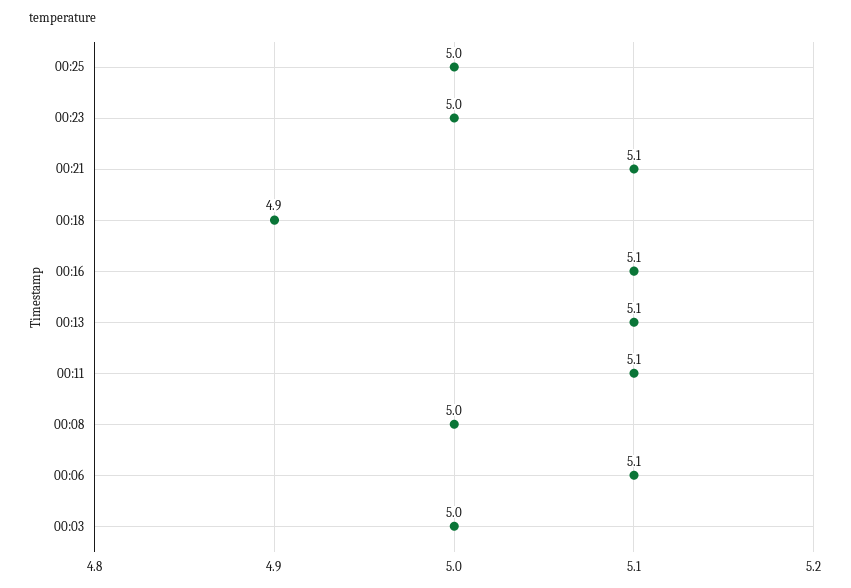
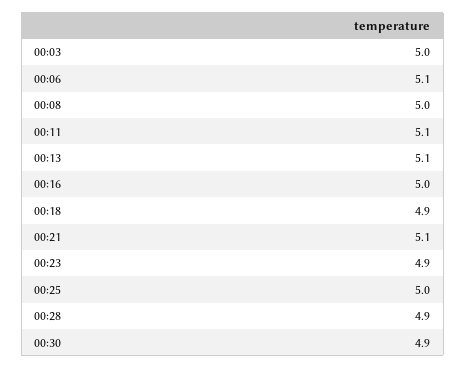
00:23: 5 -> 4.9
00:16: 5.1 -> 5
00:28: none -> 4.9
00:30: none -> 4.9

